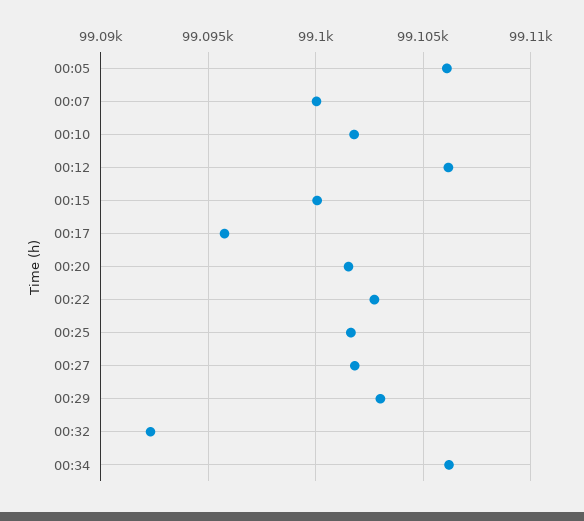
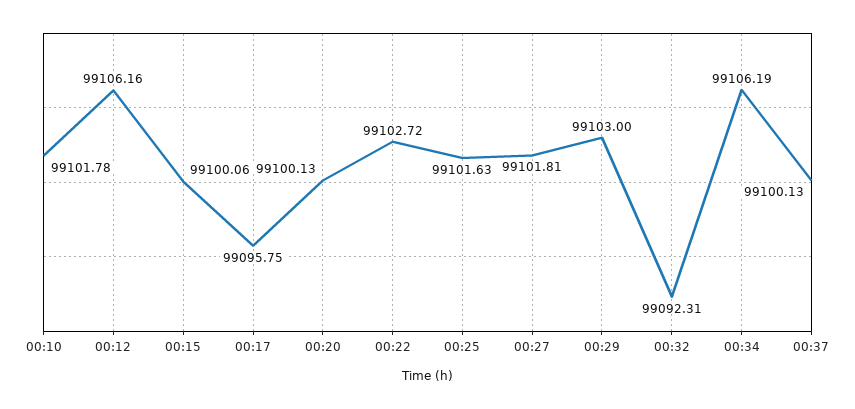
00:05: 99106 -> none
00:07: 99100 -> none
00:20: 99101.5 -> 99100.13
00:37: none -> 99100.13

